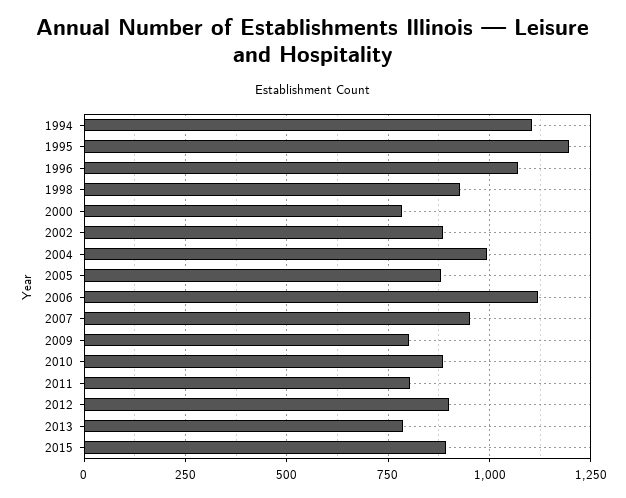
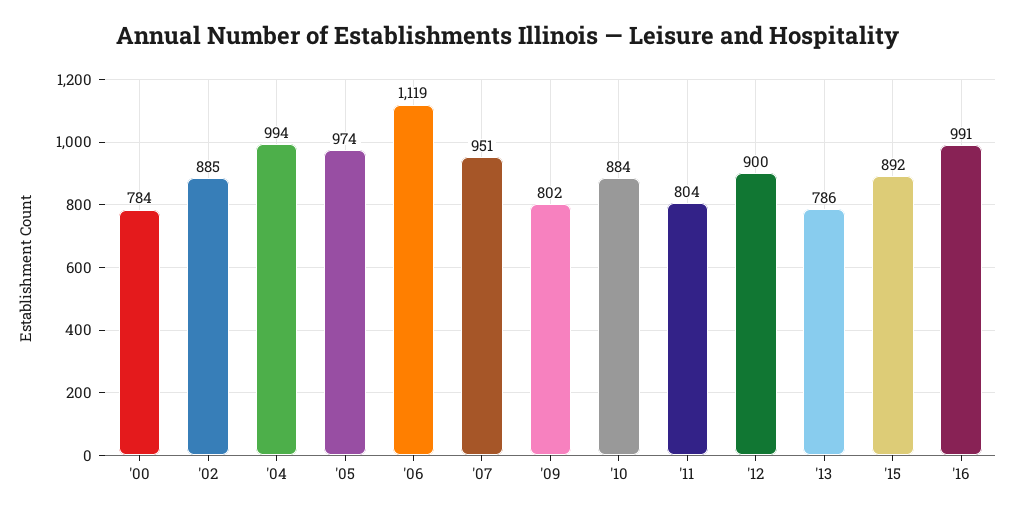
1994: 1100 -> none
1995: 1200 -> none
1996: 1075 -> none
1998: 925 -> none
2005: 875 -> 974
'16: none -> 991

